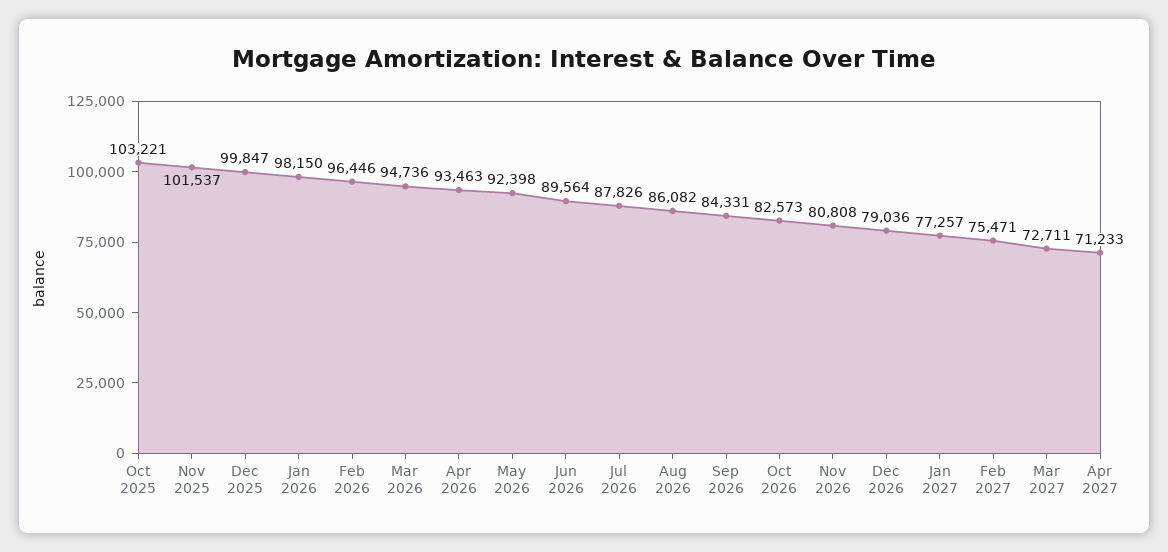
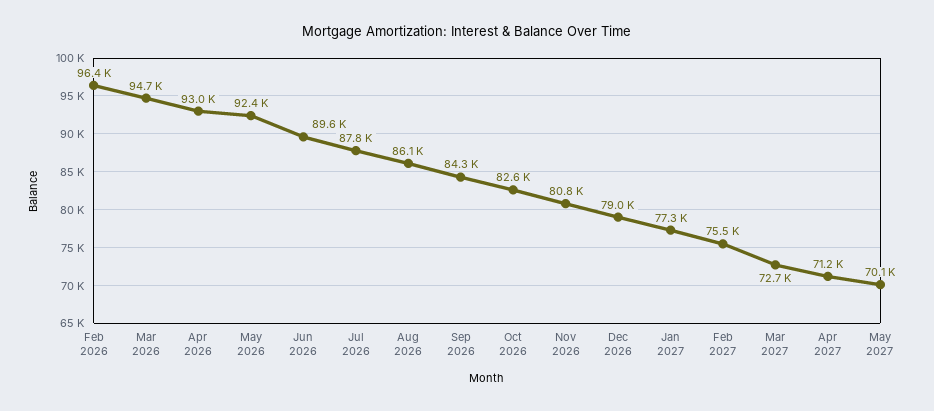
Oct 2025: 103221 -> none
Nov 2025: 101537 -> none
Dec 2025: 99847 -> none
Jan 2026: 98150 -> none
Apr 2026: 93463 -> 93000
May 2027: none -> 70100

